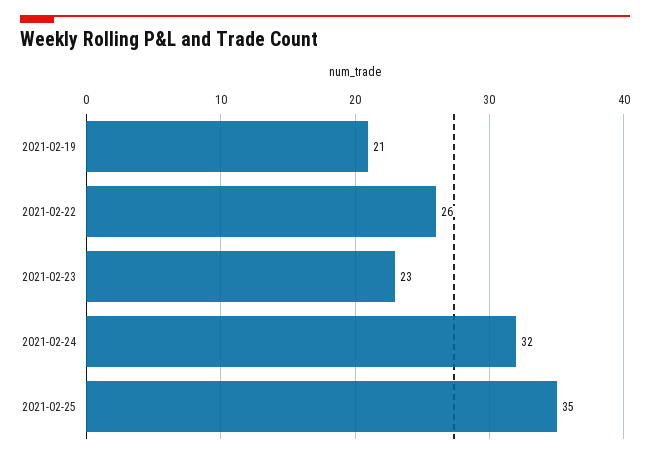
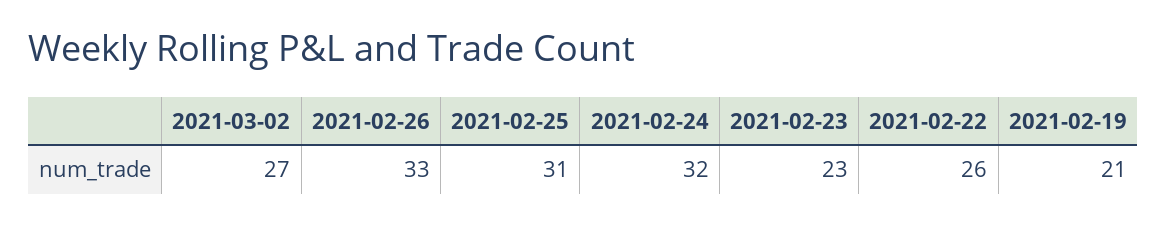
2021-02-25: 35 -> 31
2021-03-02: none -> 27
2021-02-26: none -> 33

